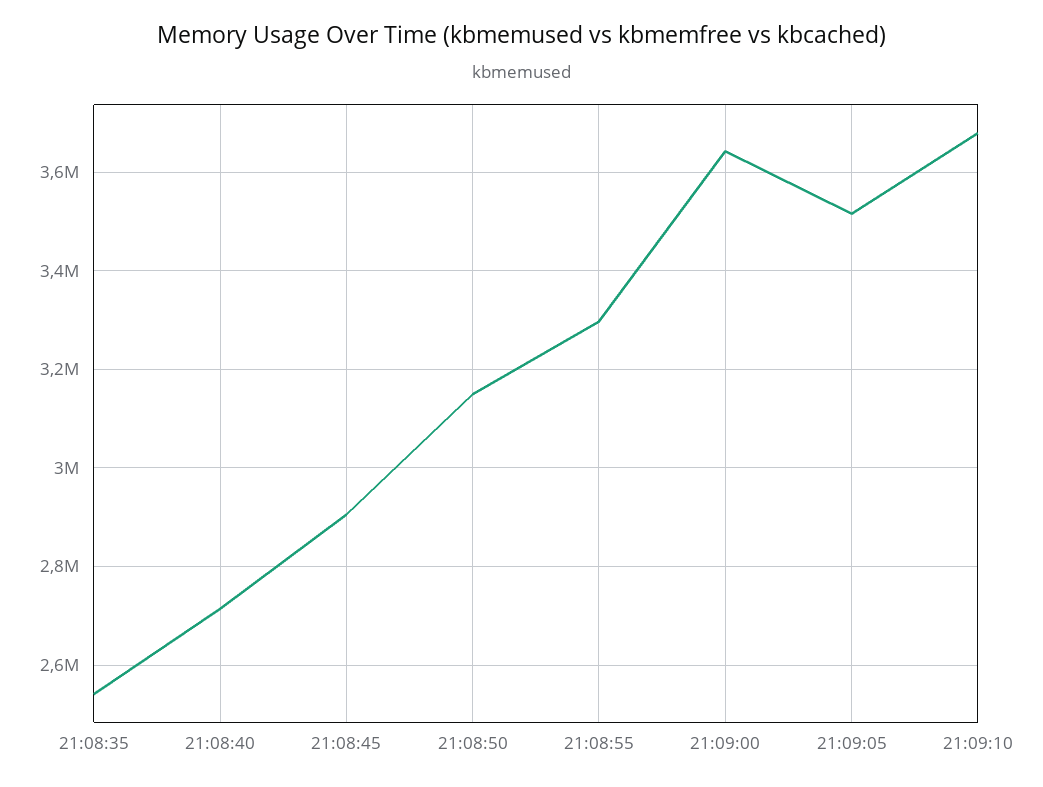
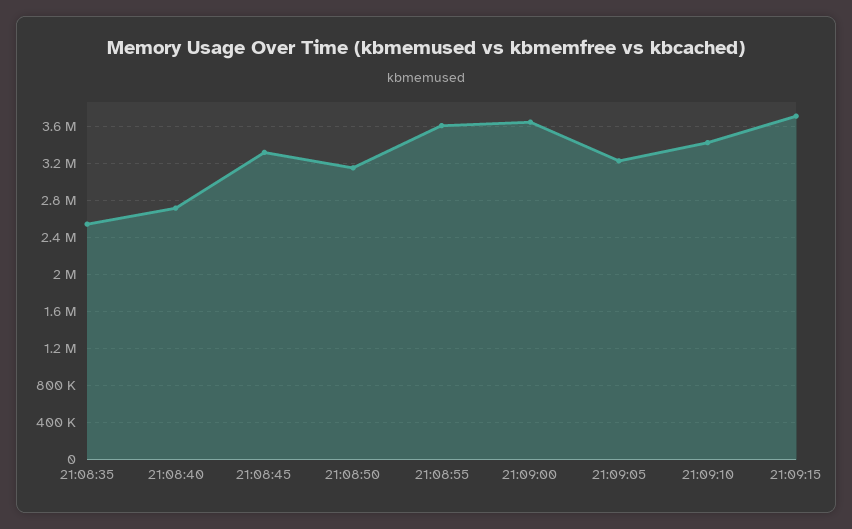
21:08:45: 2900000 -> 3300000
21:08:55: 3300000 -> 3600000
21:09:05: 3520000 -> 3200000
21:09:10: 3680000 -> 3400000
21:09:15: none -> 3700000

